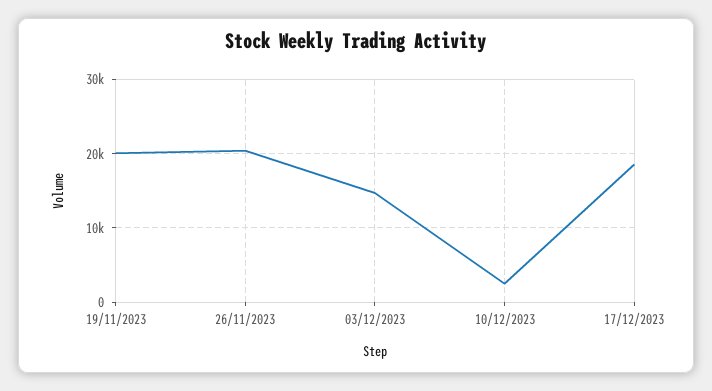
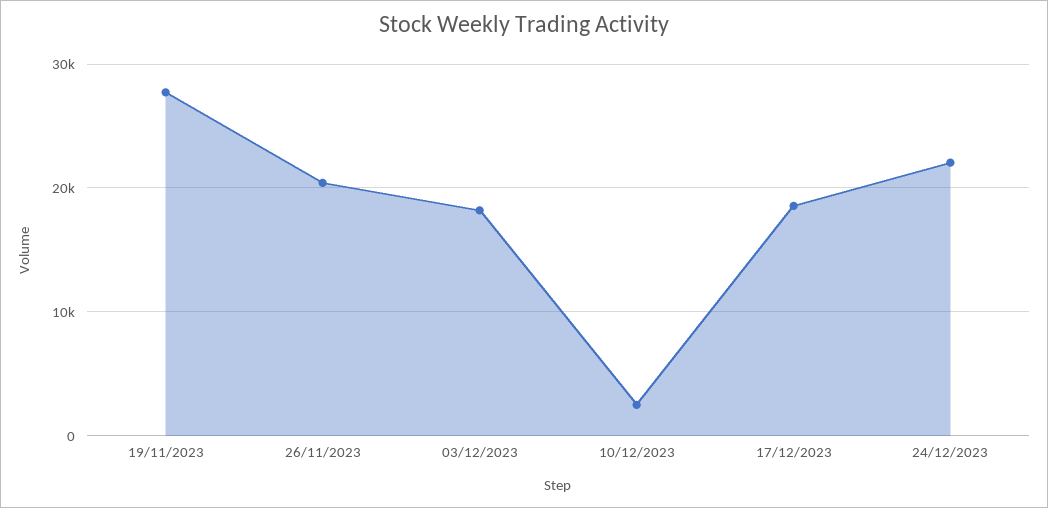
19/11/2023: 20000 -> 28000
03/12/2023: 15000 -> 18000
24/12/2023: none -> 22000

